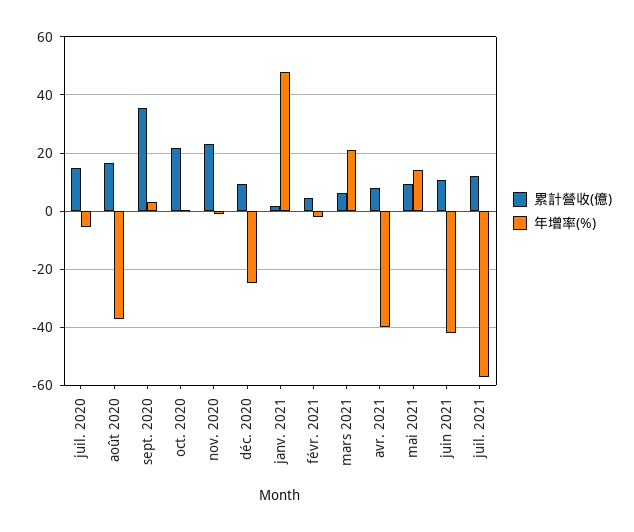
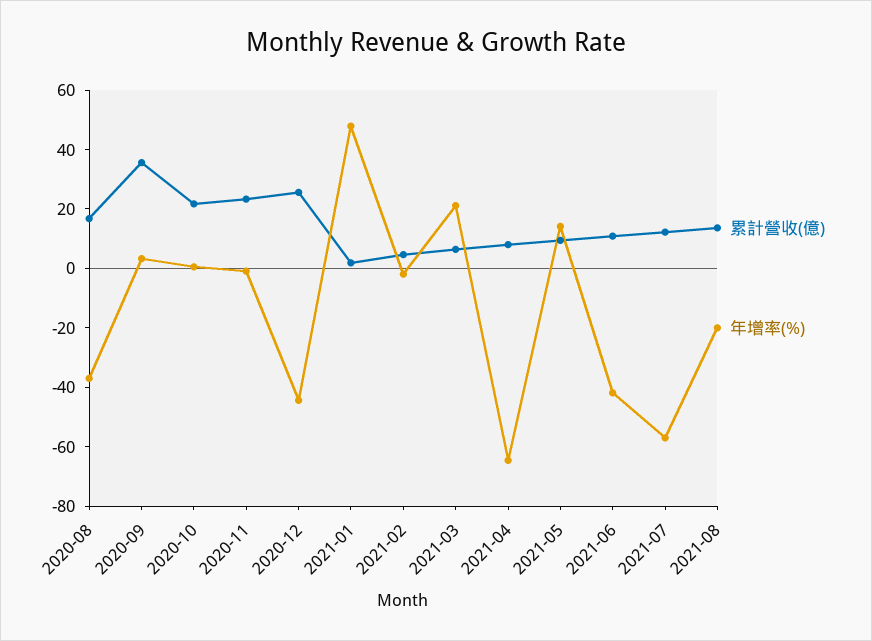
累計營收(億), juil. 2020: 15 -> none
年增率(%), juil. 2020: -5 -> none
累計營收(億), déc. 2020: 10 -> 25
年增率(%), déc. 2020: -25 -> -45
年增率(%), avr. 2021: -40 -> -65
累計營收(億), 2021-08: none -> 15
年增率(%), 2021-08: none -> -20

